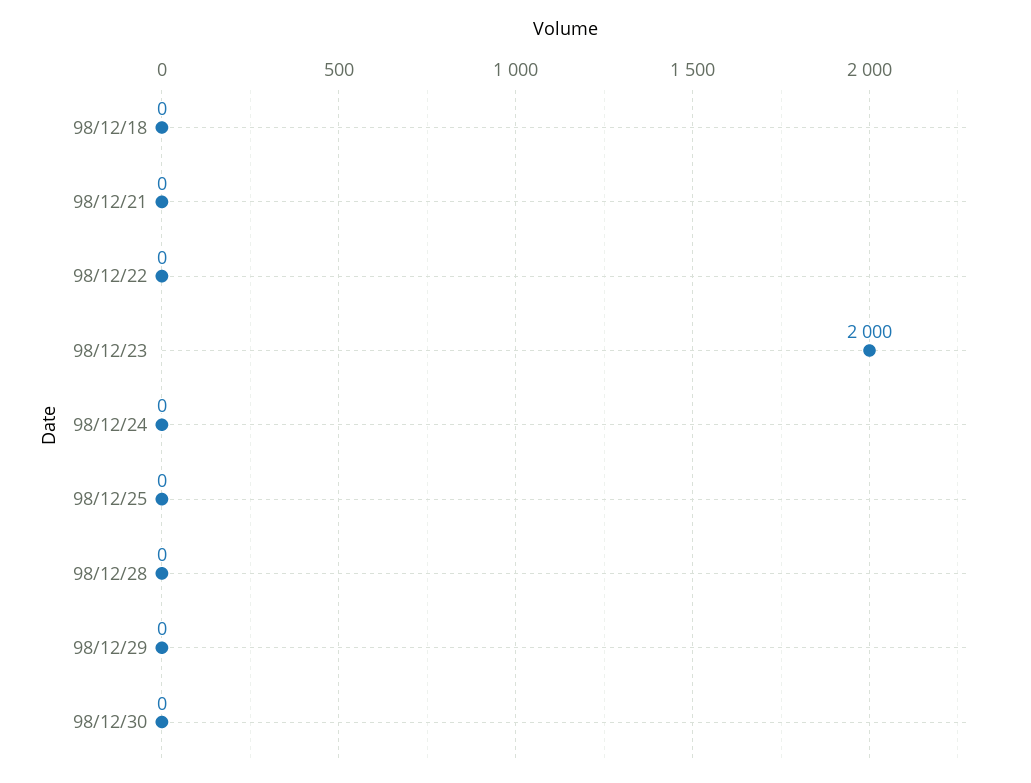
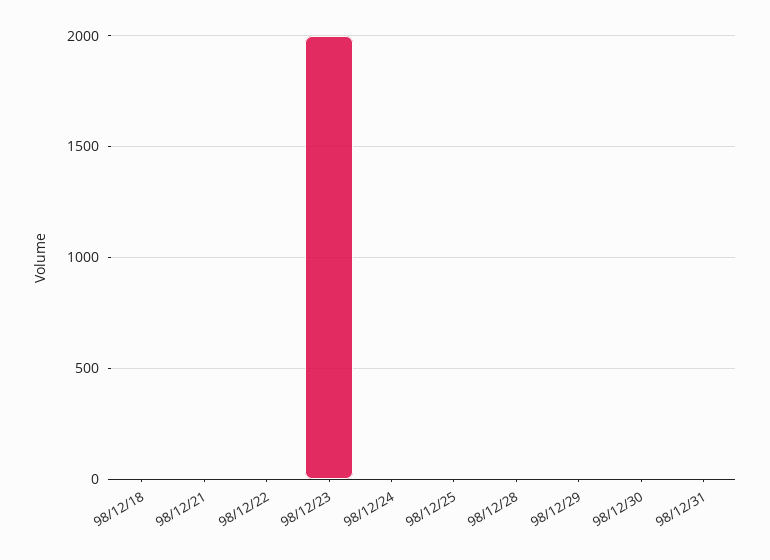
98/12/31: none -> 0

